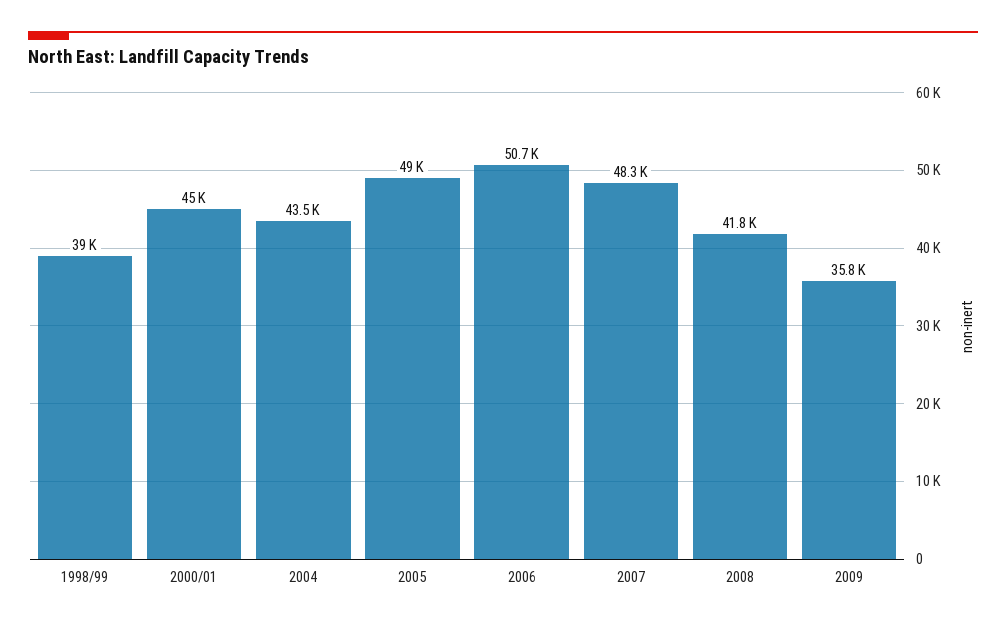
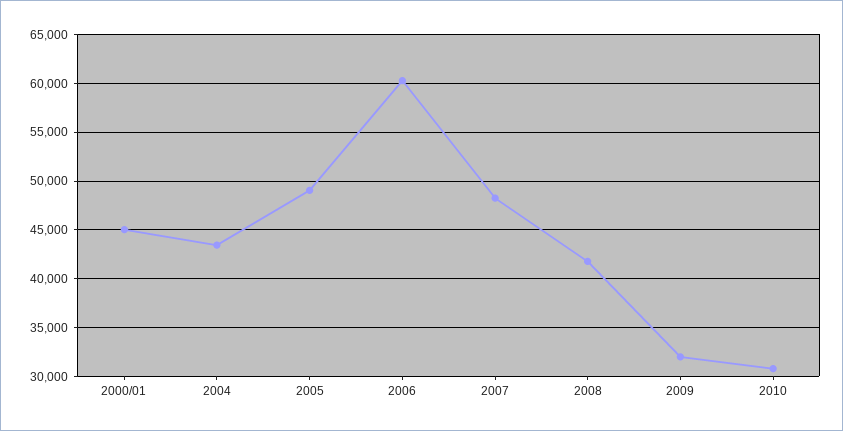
1998/99: 39000 -> none
2006: 50700 -> 60000
2009: 35800 -> 32000
2010: none -> 31000

